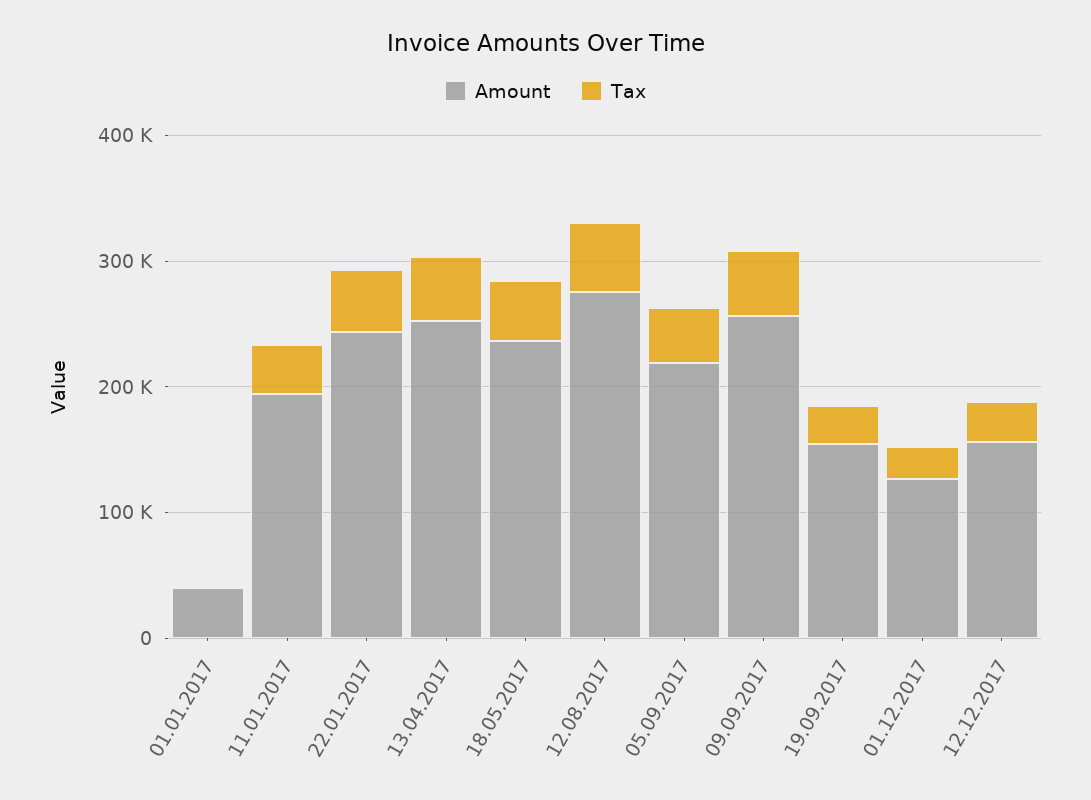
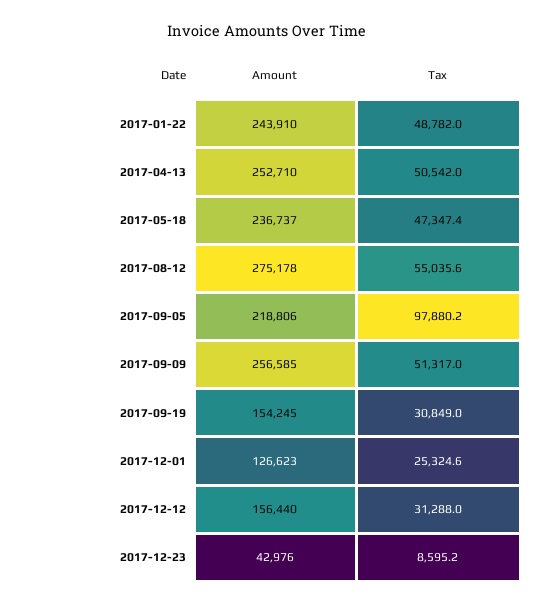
Amount, 01.01.2017: 40000 -> none
Tax, 01.01.2017: 0 -> none
Amount, 11.01.2017: 200000 -> none
Tax, 11.01.2017: 40000 -> none
Tax, 05.09.2017: 40000 -> 97880.2
Amount, 2017-12-23: none -> 42976
Tax, 2017-12-23: none -> 8595.2

